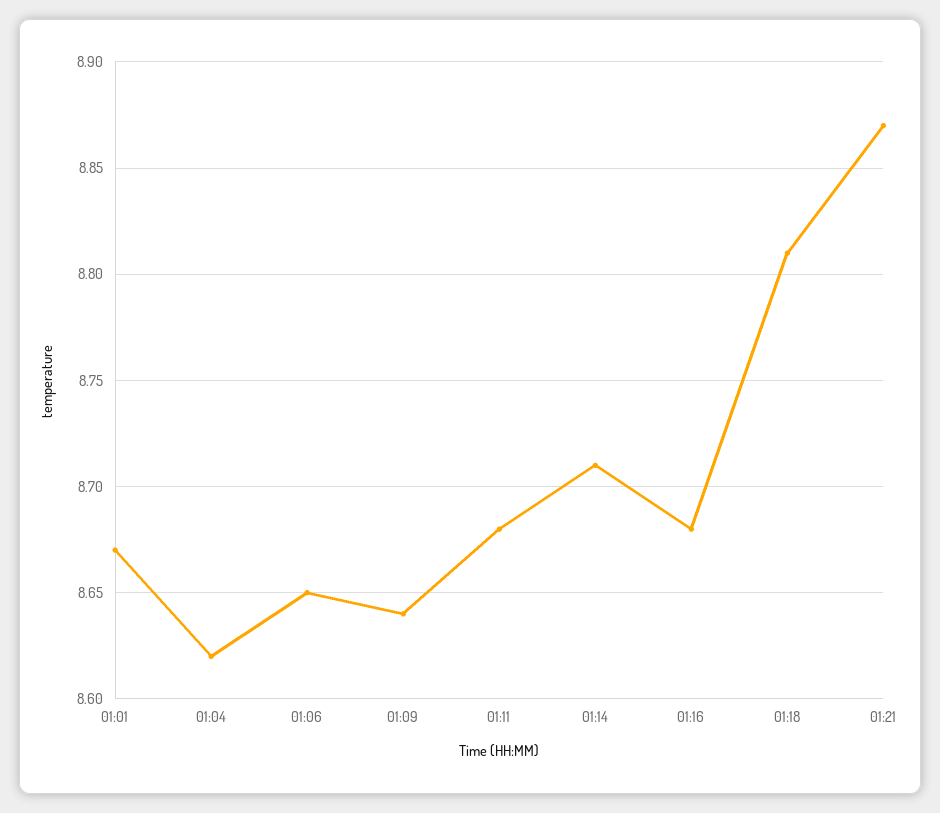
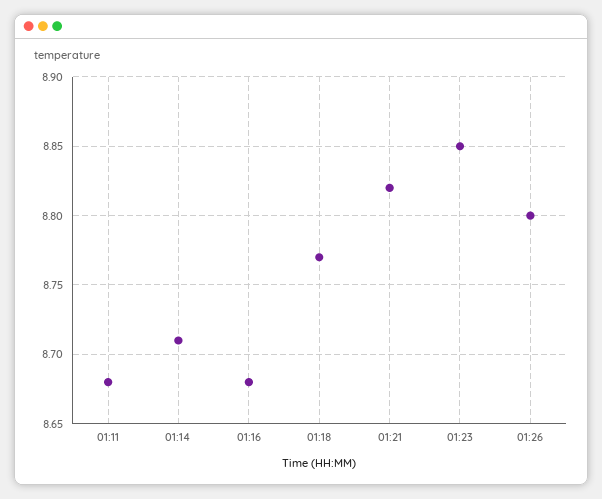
01:01: 8.67 -> none
01:04: 8.62 -> none
01:06: 8.65 -> none
01:09: 8.64 -> none
01:18: 8.81 -> 8.77
01:21: 8.87 -> 8.82
01:23: none -> 8.85
01:26: none -> 8.8

